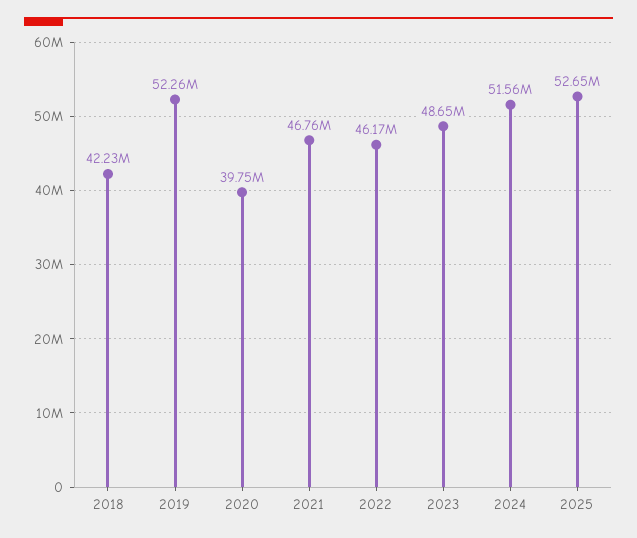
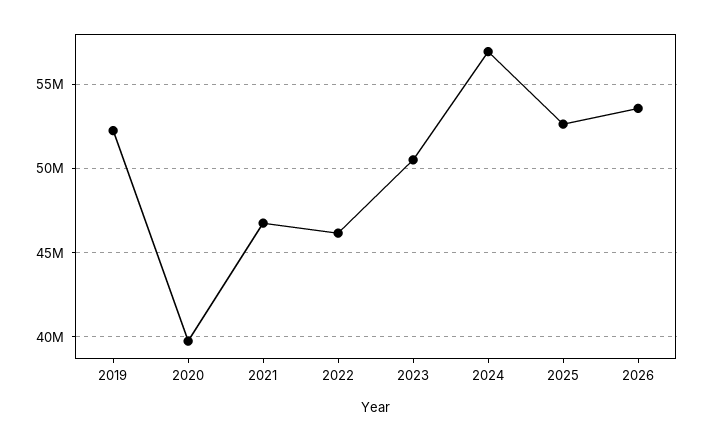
2018: 42230000 -> none
2023: 48650000 -> 50500000
2024: 51560000 -> 57000000
2026: none -> 53500000

